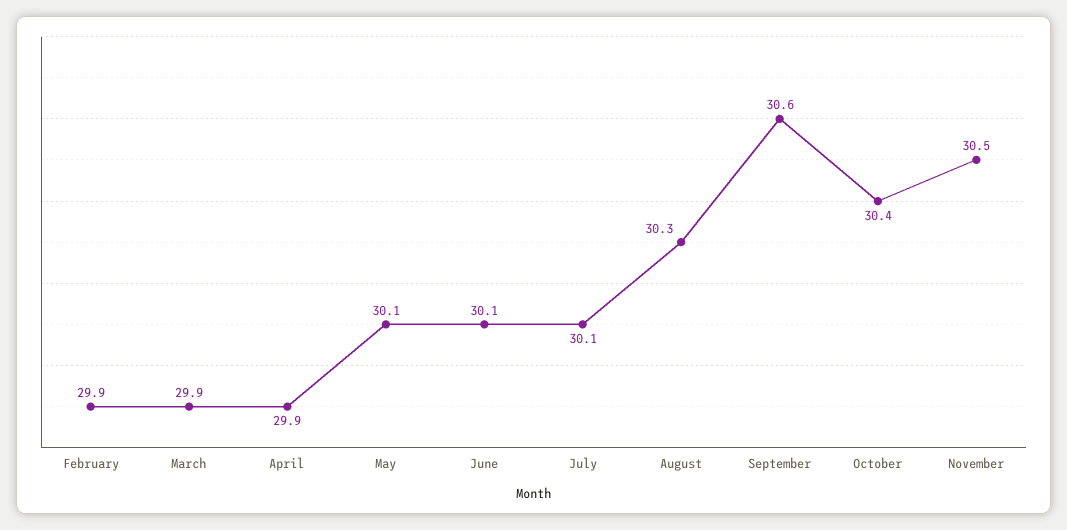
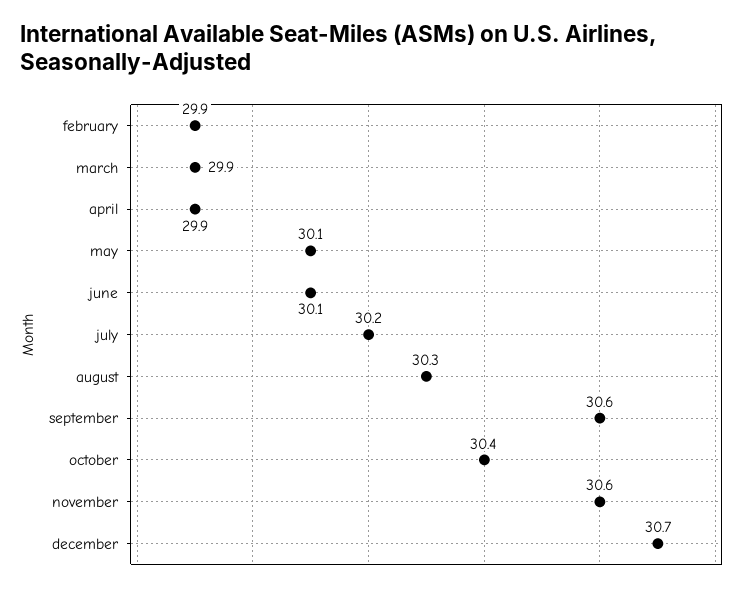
July: 30.1 -> 30.2
November: 30.5 -> 30.6
december: none -> 30.7

